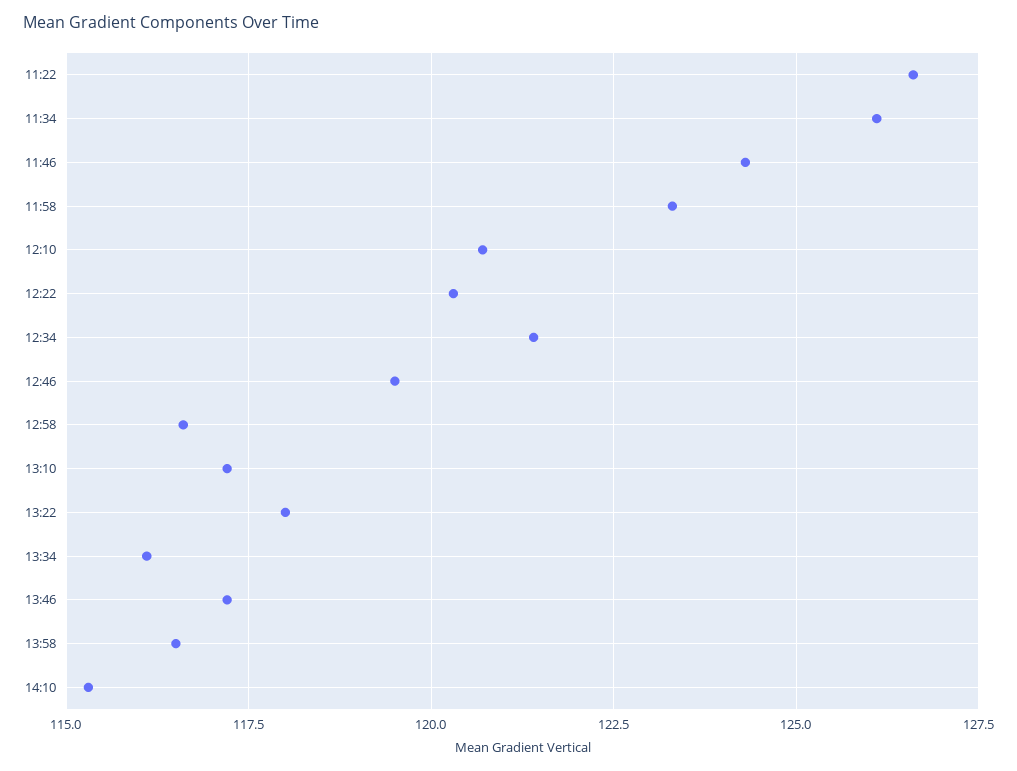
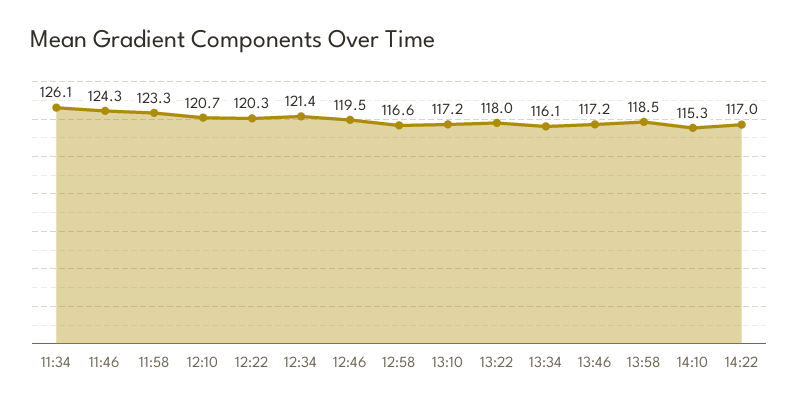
11:22: 126.5 -> none
13:58: 116.5 -> 118.5
14:22: none -> 117

